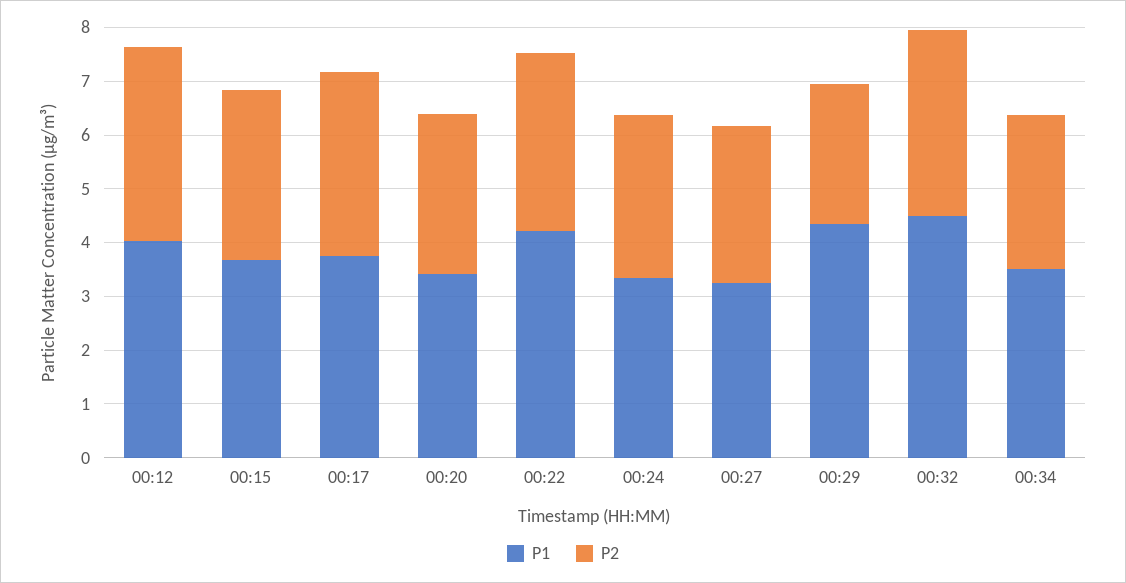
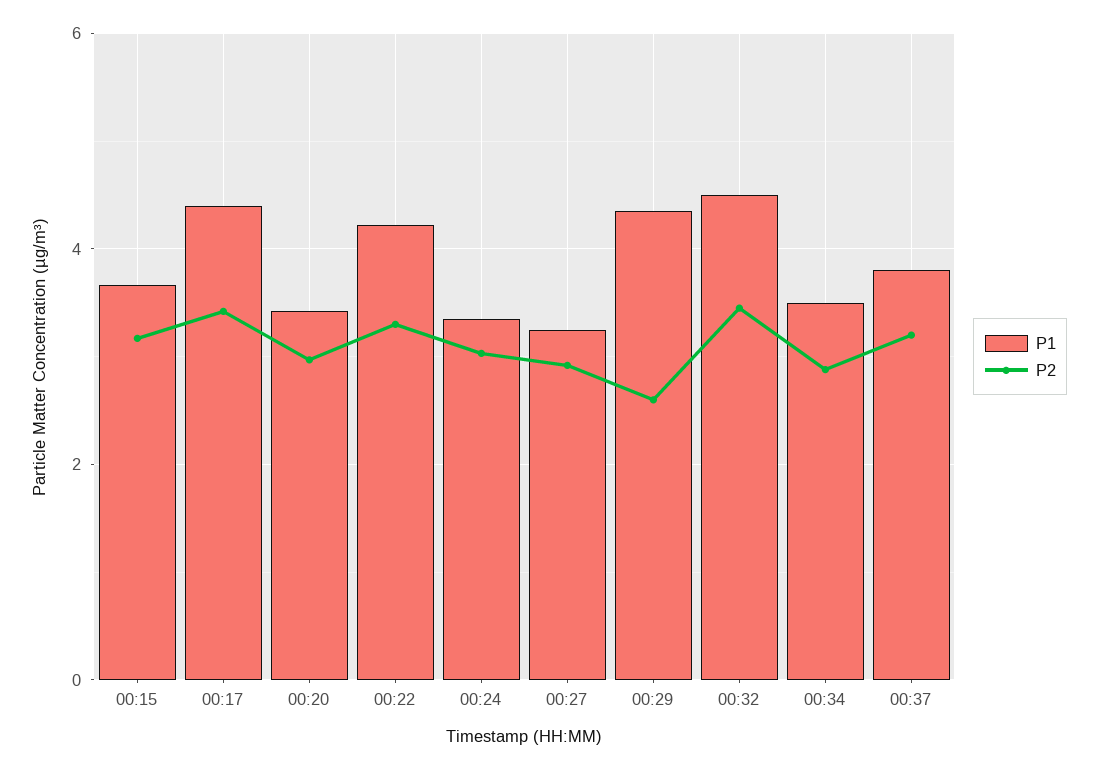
P1, 00:12: 4 -> none
P2, 00:12: 3.6 -> none
P1, 00:17: 3.8 -> 4.4
P1, 00:37: none -> 3.8
P2, 00:37: none -> 3.2

